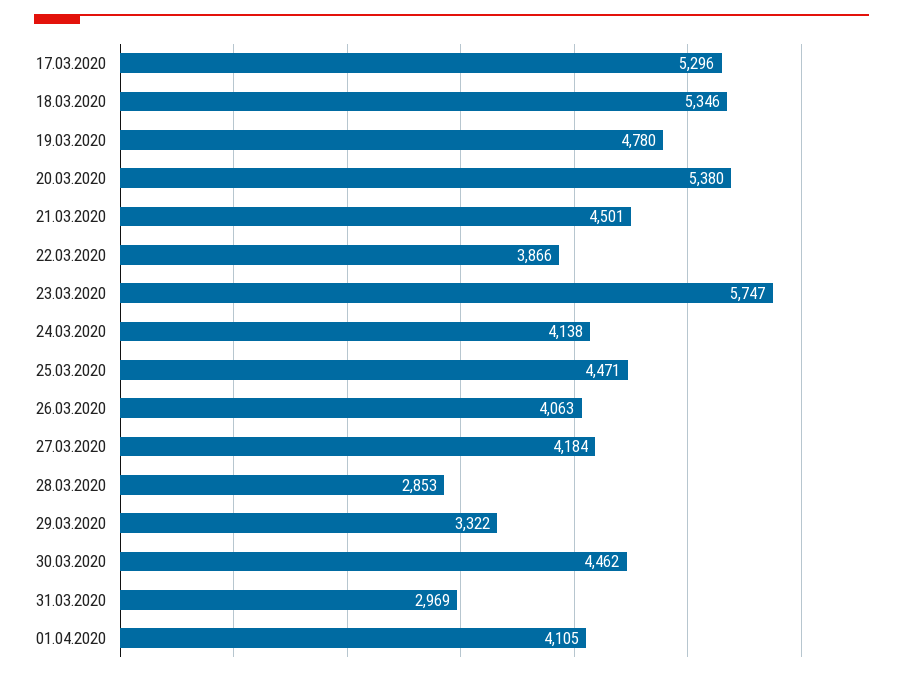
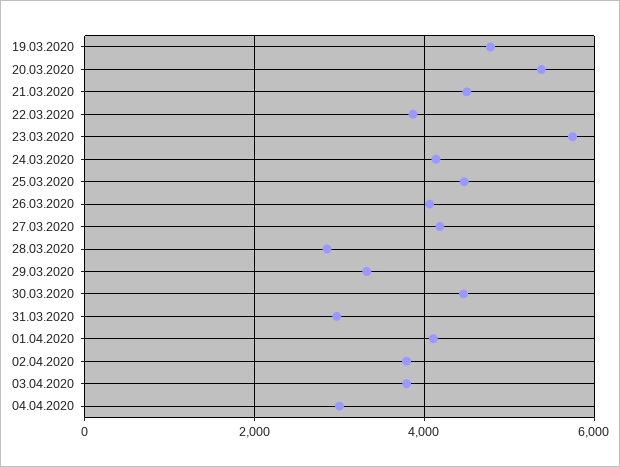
17.03.2020: 5296 -> none
18.03.2020: 5346 -> none
02.04.2020: none -> 3800
03.04.2020: none -> 3800
04.04.2020: none -> 3000

